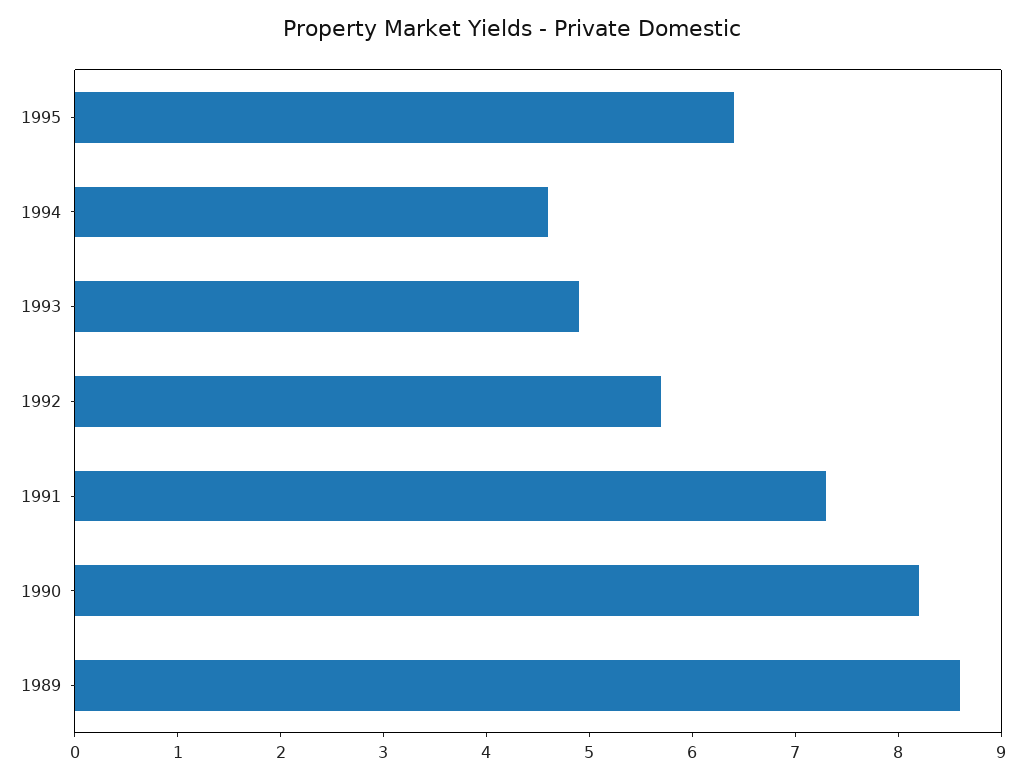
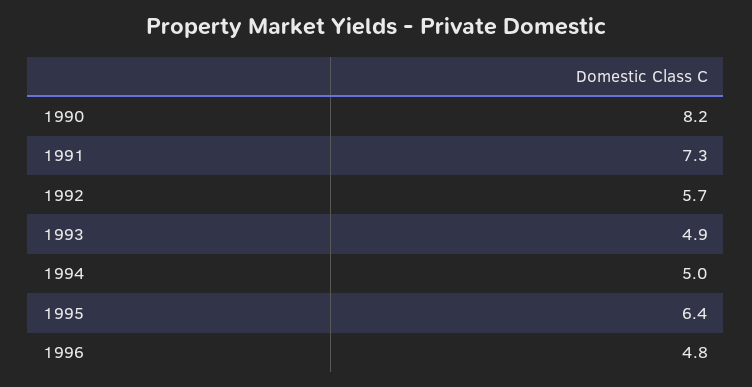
1994: 4.6 -> 5
1989: 8.6 -> none
1996: none -> 4.8

